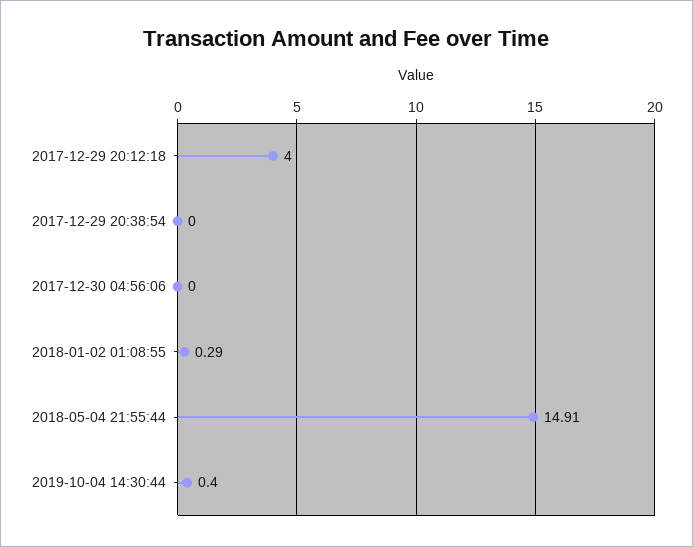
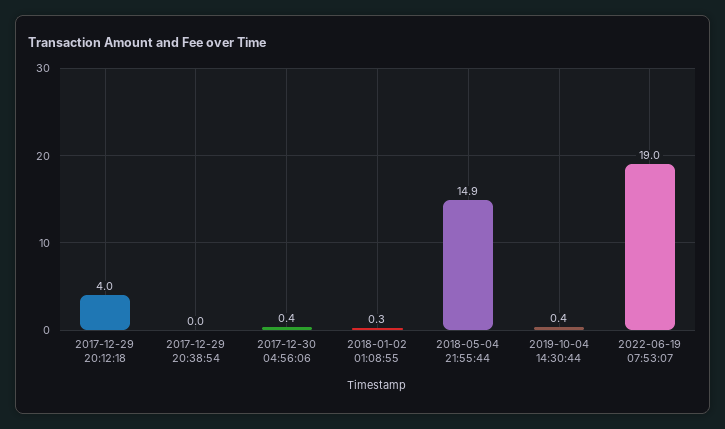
2017-12-30 04:56:06: 0 -> 0.4
2022-06-19 07:53:07: none -> 19

